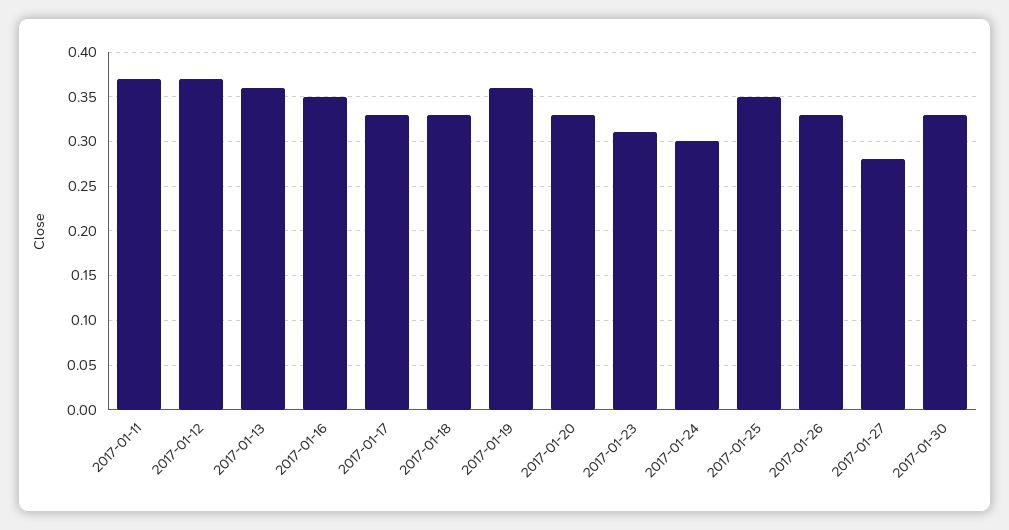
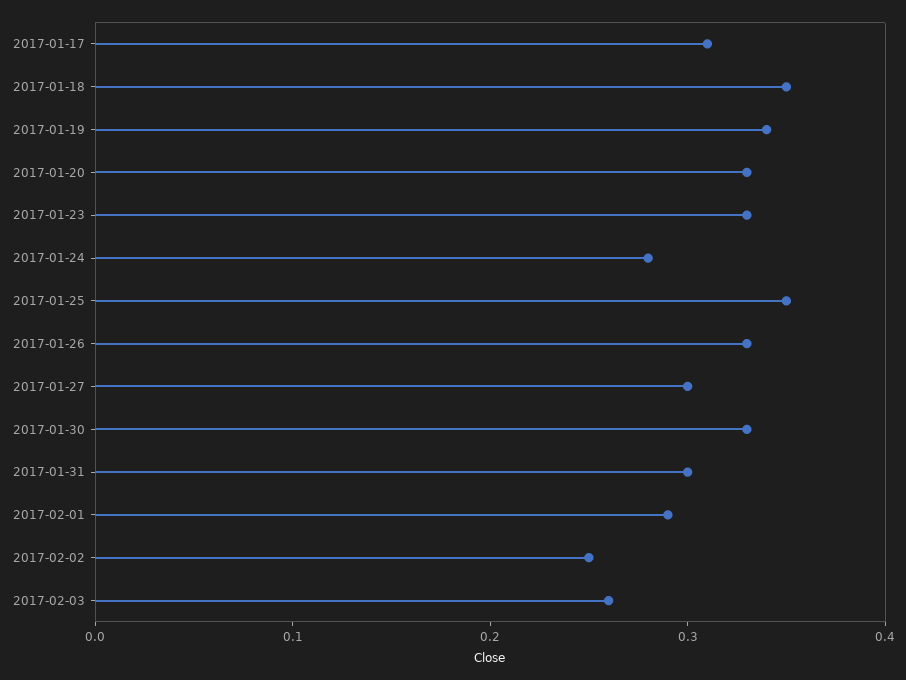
2017-01-11: 0.37 -> none
2017-01-12: 0.37 -> none
2017-01-13: 0.36 -> none
2017-01-16: 0.35 -> none
2017-01-17: 0.33 -> 0.31
2017-01-18: 0.33 -> 0.35
2017-01-19: 0.36 -> 0.34
2017-01-23: 0.31 -> 0.33
2017-01-24: 0.3 -> 0.28
2017-01-27: 0.28 -> 0.3
2017-01-31: none -> 0.3
2017-02-01: none -> 0.29
2017-02-02: none -> 0.25
2017-02-03: none -> 0.26

